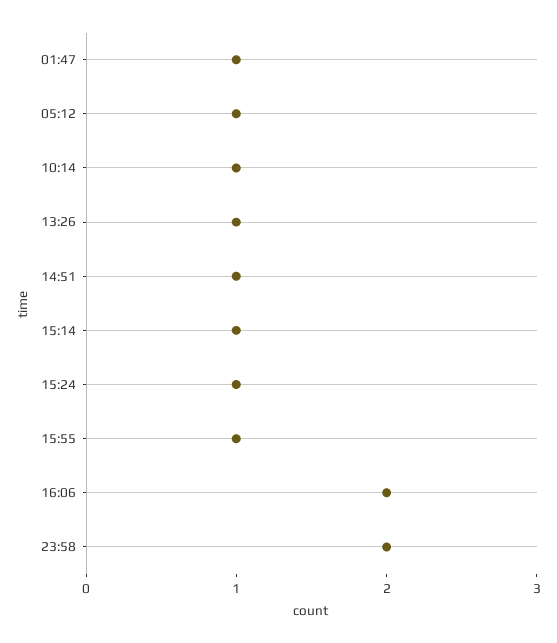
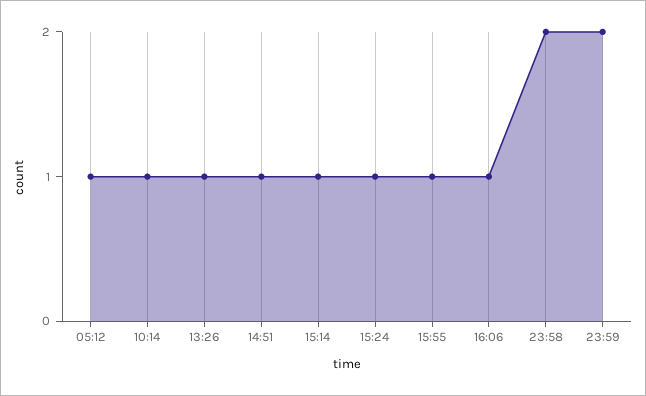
01:47: 1 -> none
16:06: 2 -> 1
23:59: none -> 2

